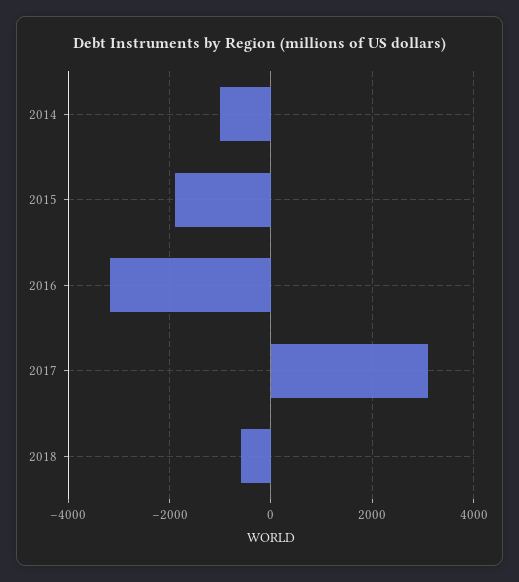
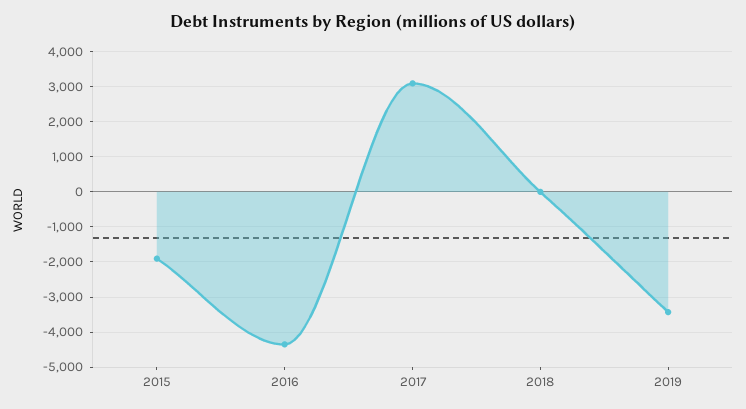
2014: -1000 -> none
2016: -3200 -> -4400
2018: -600 -> 0
2019: none -> -3400

